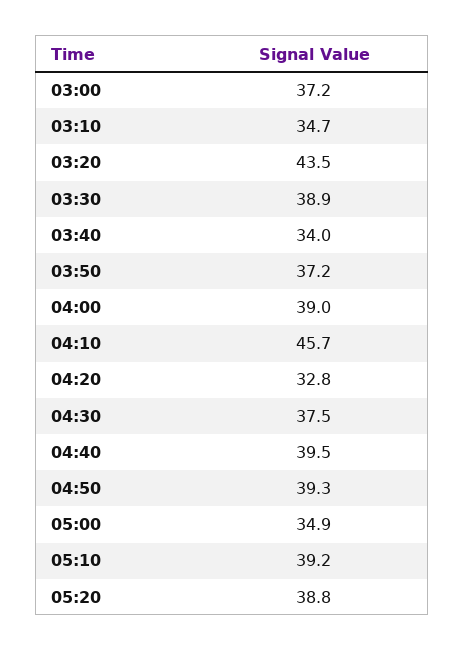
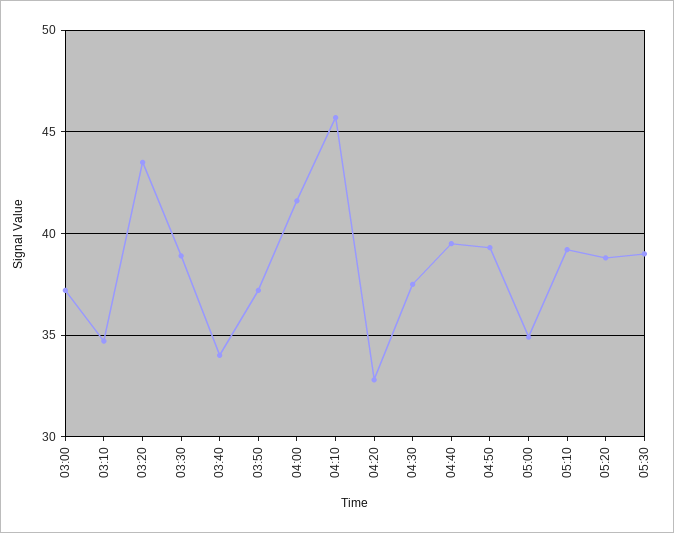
04:00: 39 -> 41.5
05:30: none -> 39

